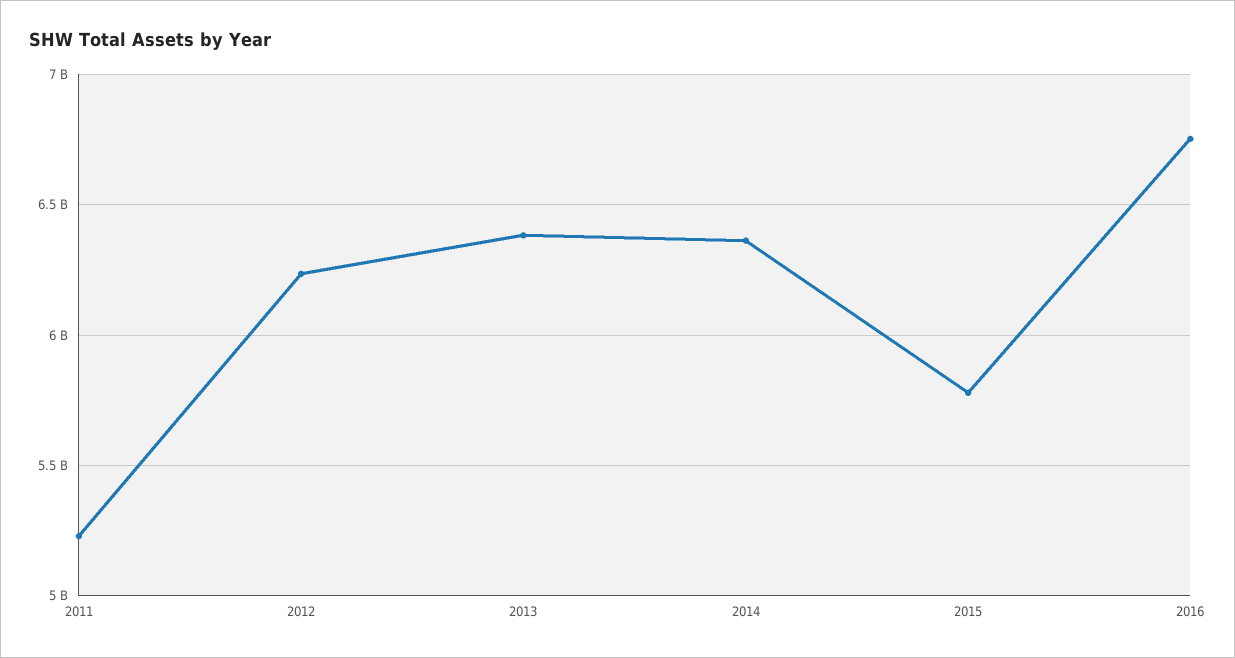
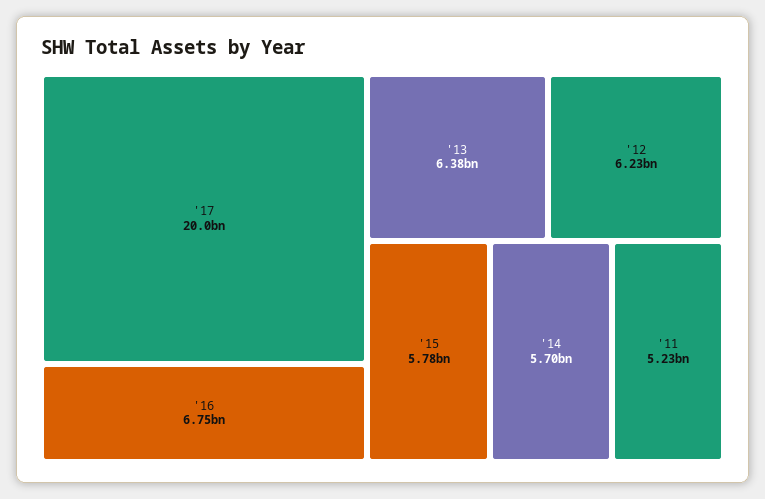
2014: 6350000000 -> 5700000000
'17: none -> 20000000000

